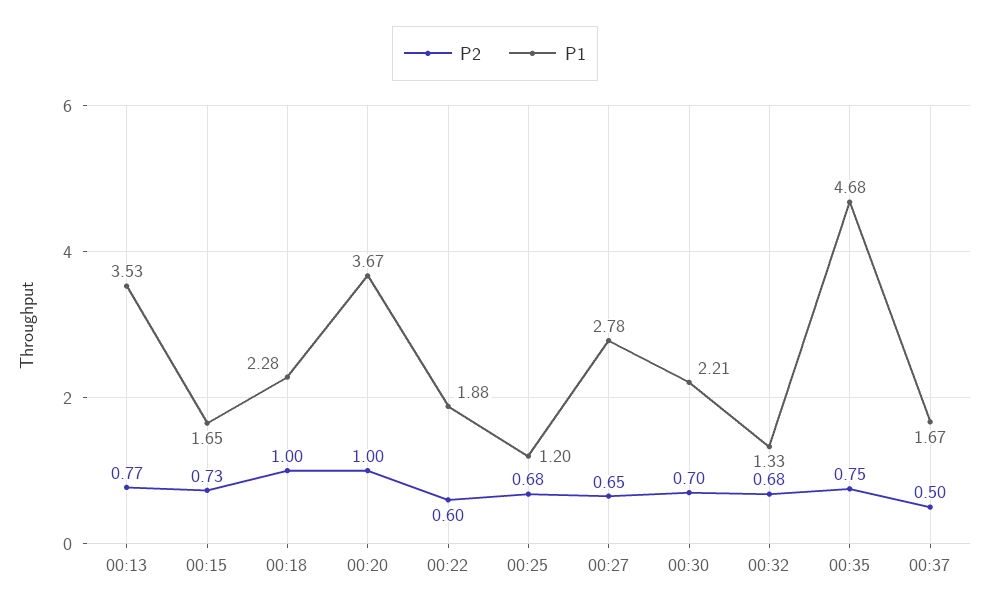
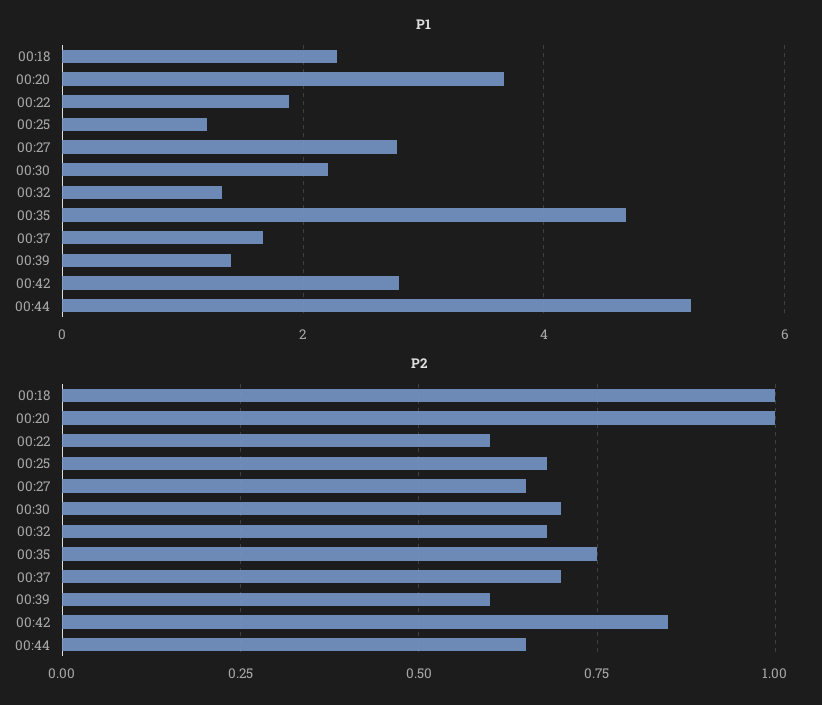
P2, 00:13: 0.77 -> none
P1, 00:13: 3.53 -> none
P2, 00:15: 0.73 -> none
P1, 00:15: 1.65 -> none
P2, 00:37: 0.5 -> 0.7
P1, 00:39: none -> 1.4
P1, 00:42: none -> 2.8
P1, 00:44: none -> 5.2
P2, 00:39: none -> 0.6
P2, 00:42: none -> 0.85
P2, 00:44: none -> 0.65

